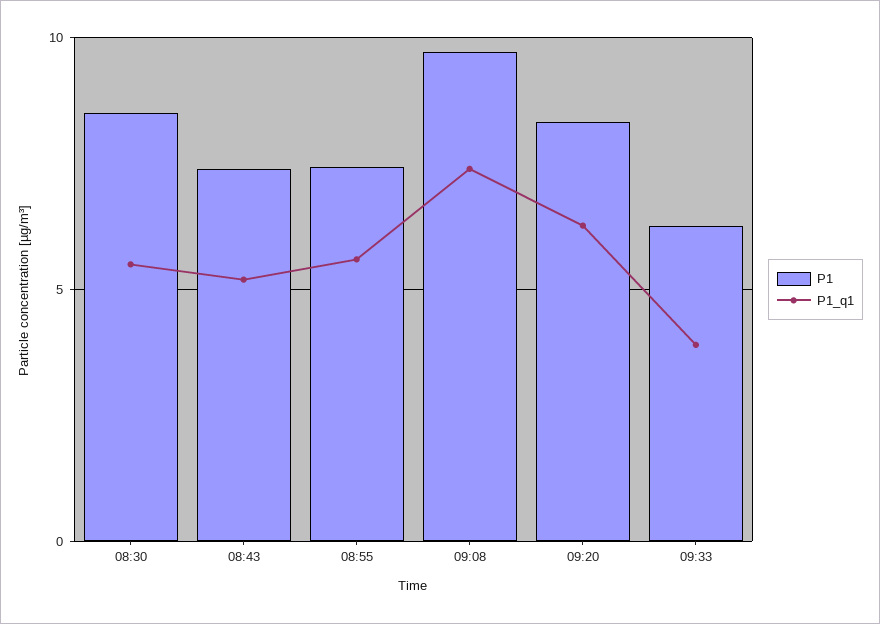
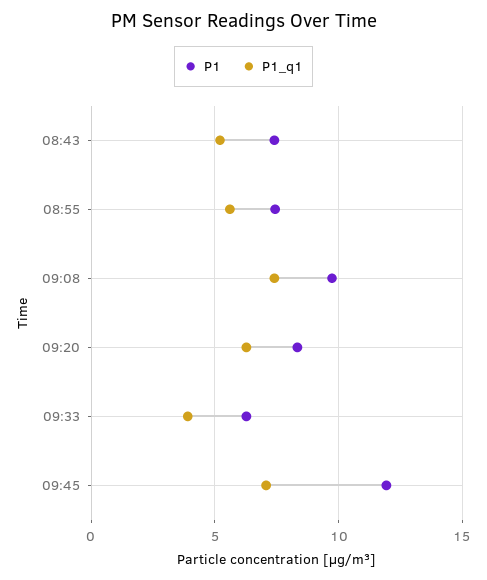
P1, 08:30: 8.5 -> none
P1_q1, 08:30: 5.5 -> none
P1, 09:45: none -> 12
P1_q1, 09:45: none -> 7

